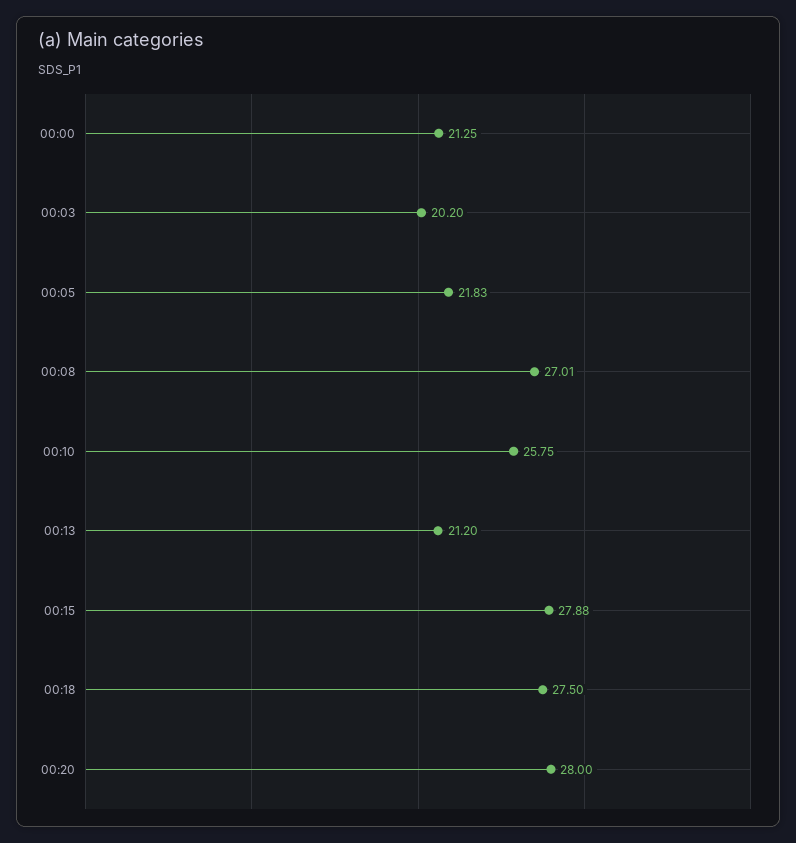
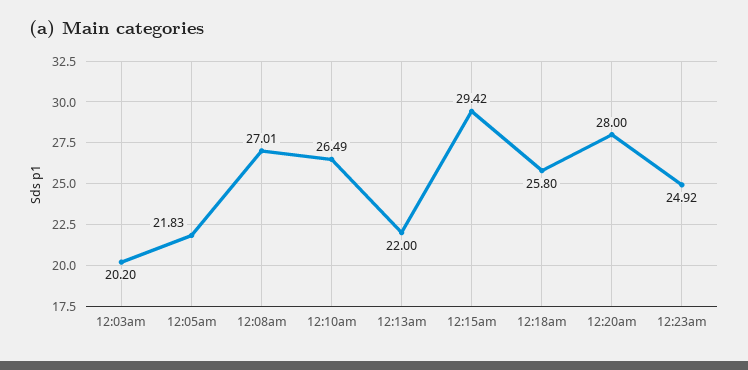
00:00: 21.25 -> none
00:10: 25.75 -> 26.49
00:13: 21.2 -> 22
00:15: 27.88 -> 29.42
00:18: 27.5 -> 25.8
12:23am: none -> 24.92

